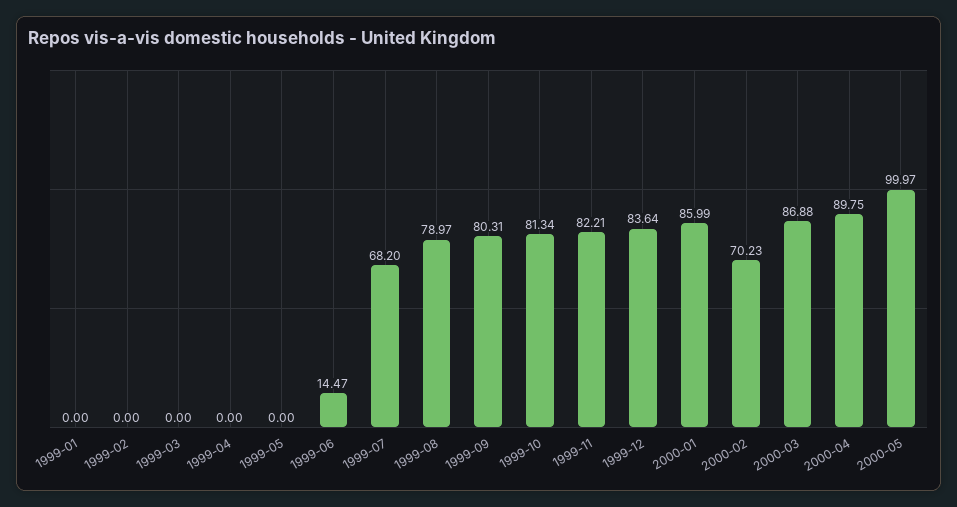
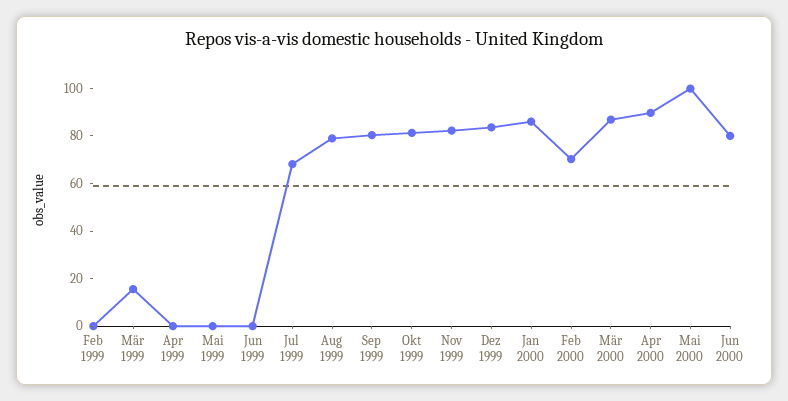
1999-01: 0 -> none
1999-03: 0 -> 15
1999-06: 14.47 -> 0
Jun 2000: none -> 80

